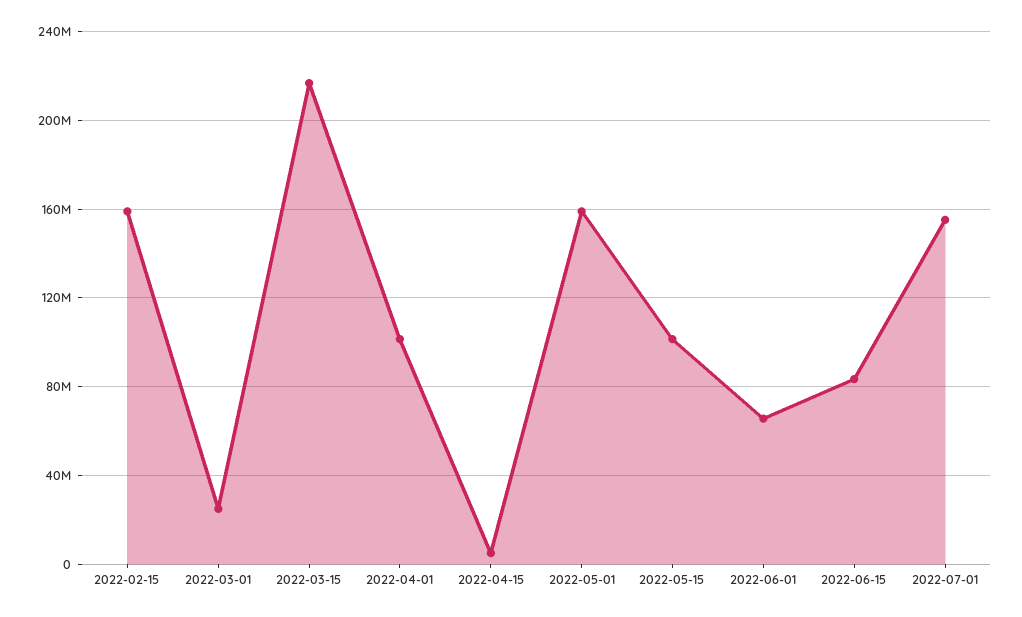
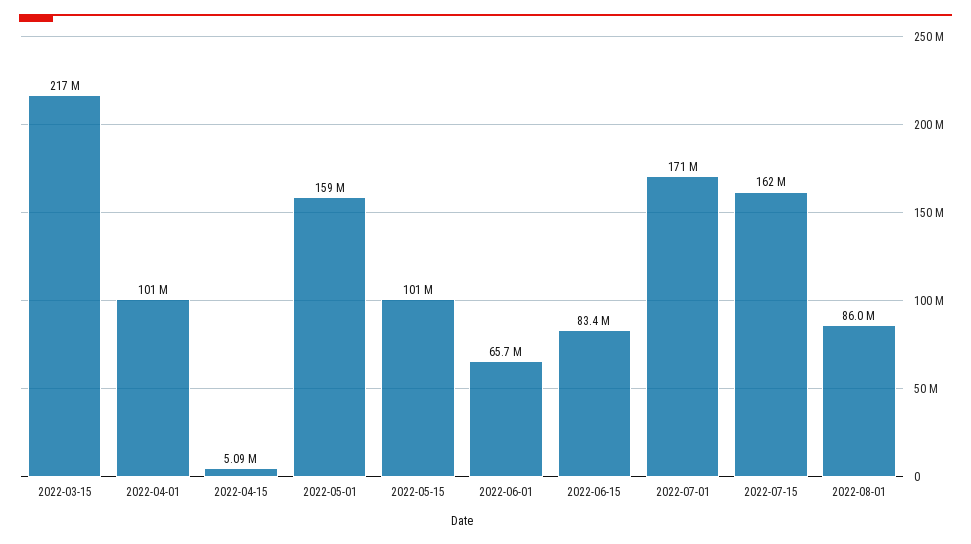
2022-02-15: 160000000 -> none
2022-03-01: 25000000 -> none
2022-07-01: 155000000 -> 171000000
2022-07-15: none -> 162000000
2022-08-01: none -> 86000000

